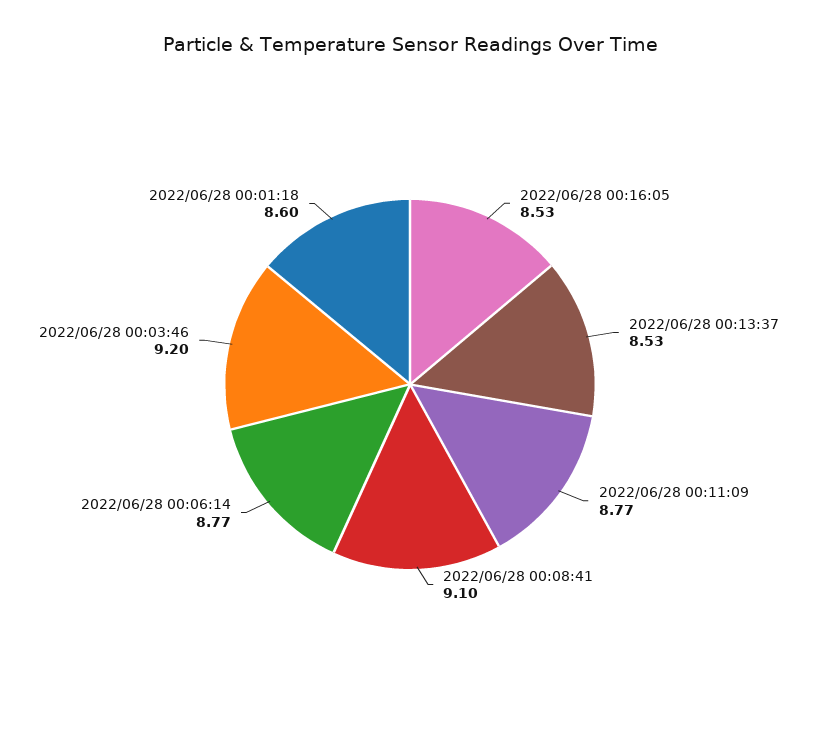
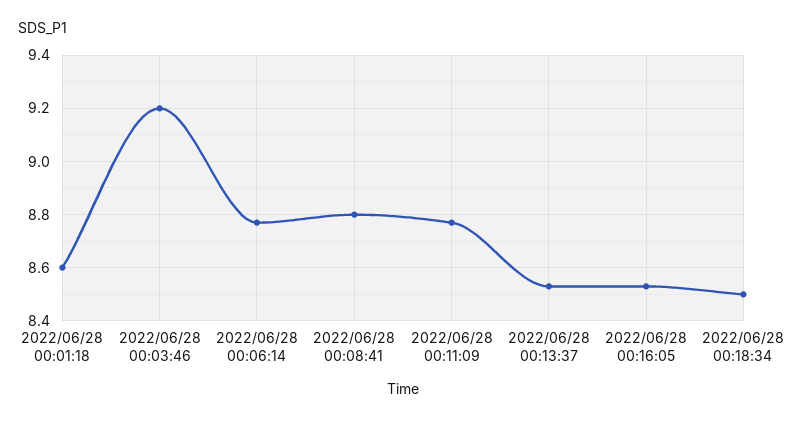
2022/06/28 00:08:41: 9.1 -> 8.8
2022/06/28 00:18:34: none -> 8.5

